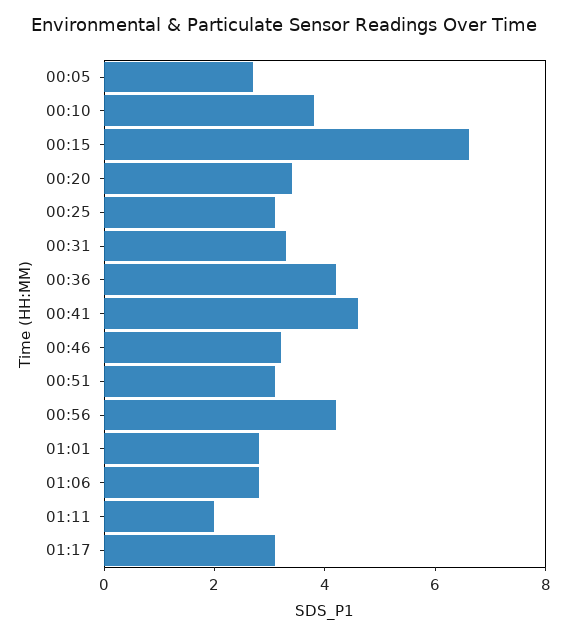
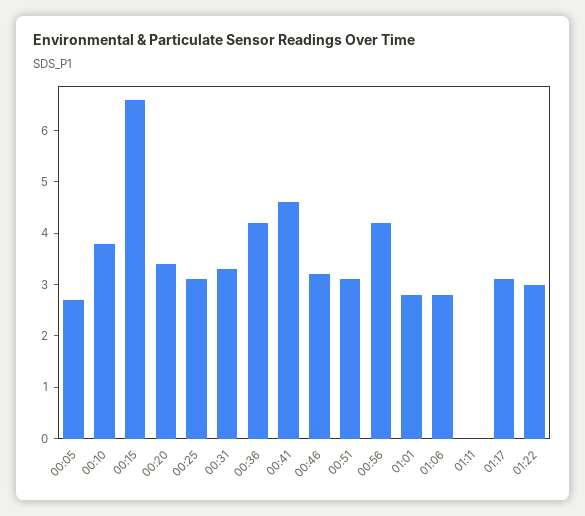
01:11: 2 -> 0
01:22: none -> 3

